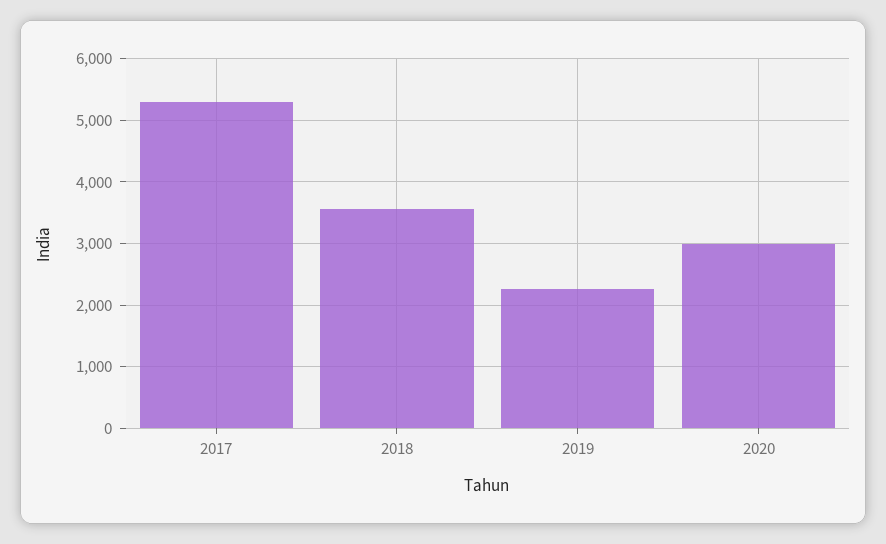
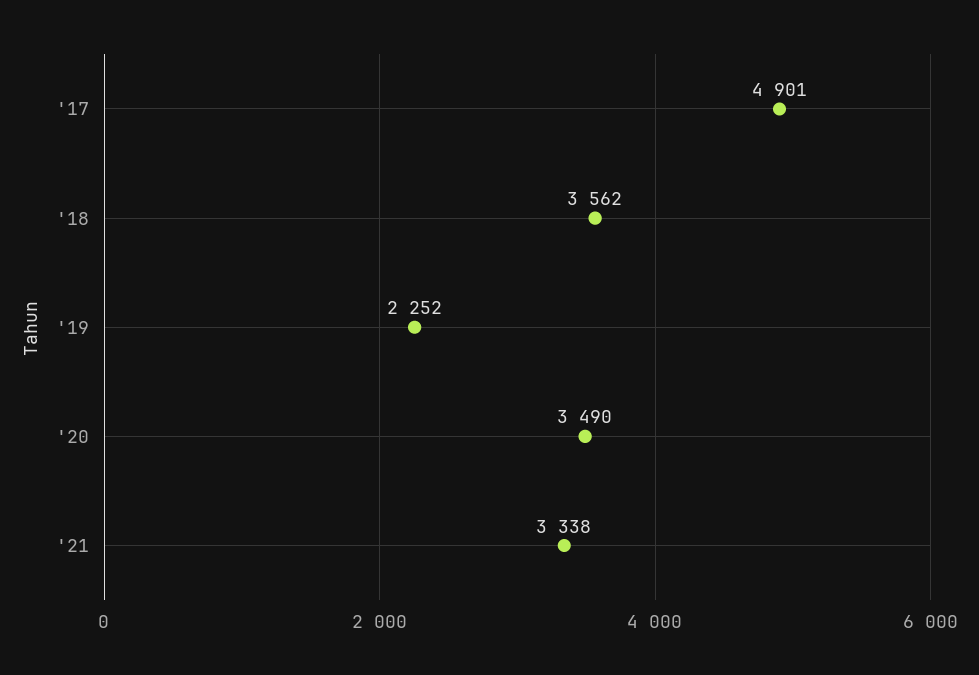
2017: 5300 -> 4901
2020: 3000 -> 3490
'21: none -> 3338

